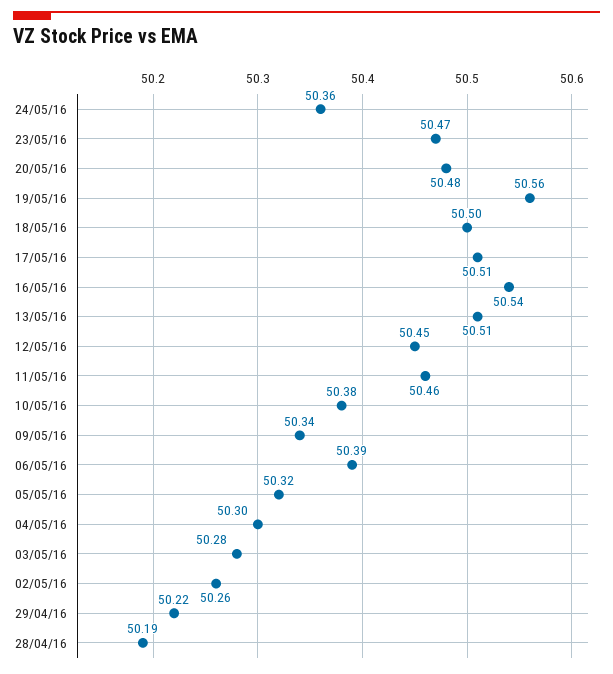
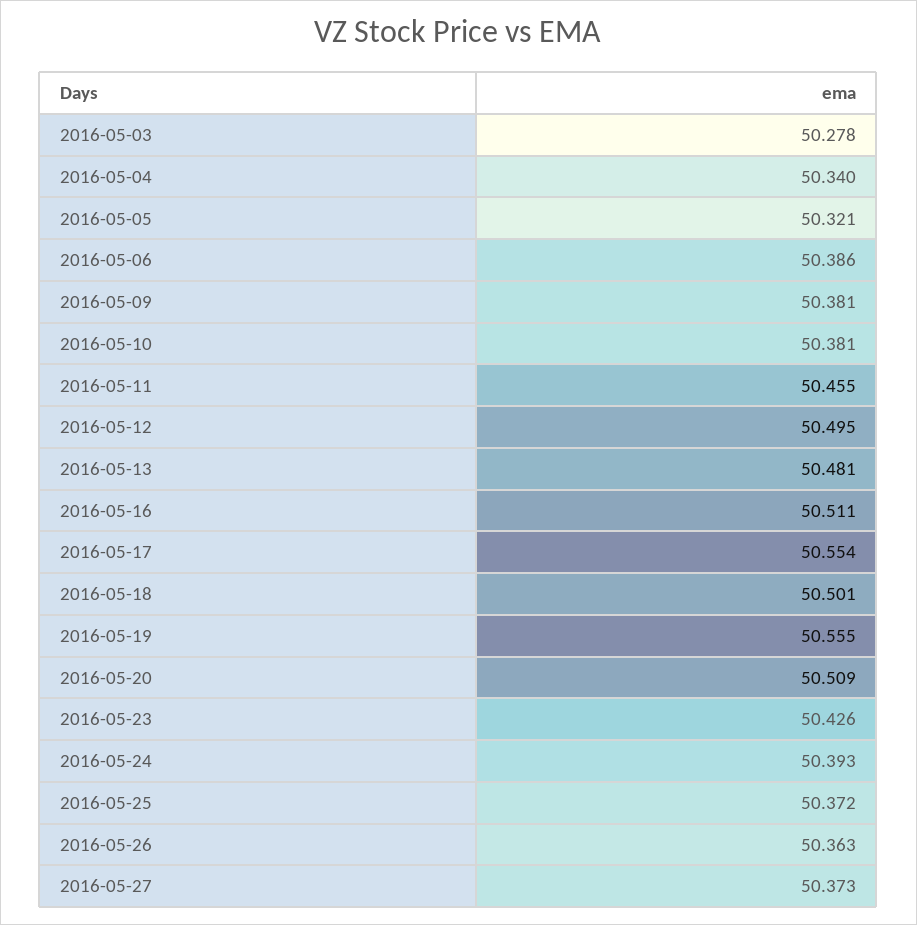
24/05/16: 50.36 -> 50.393
23/05/16: 50.47 -> 50.426
20/05/16: 50.48 -> 50.509
17/05/16: 50.51 -> 50.554
16/05/16: 50.54 -> 50.511
13/05/16: 50.51 -> 50.481
12/05/16: 50.45 -> 50.495
09/05/16: 50.34 -> 50.381
04/05/16: 50.3 -> 50.34
02/05/16: 50.26 -> none
29/04/16: 50.22 -> none
28/04/16: 50.19 -> none
2016-05-25: none -> 50.372
2016-05-26: none -> 50.363
2016-05-27: none -> 50.373

